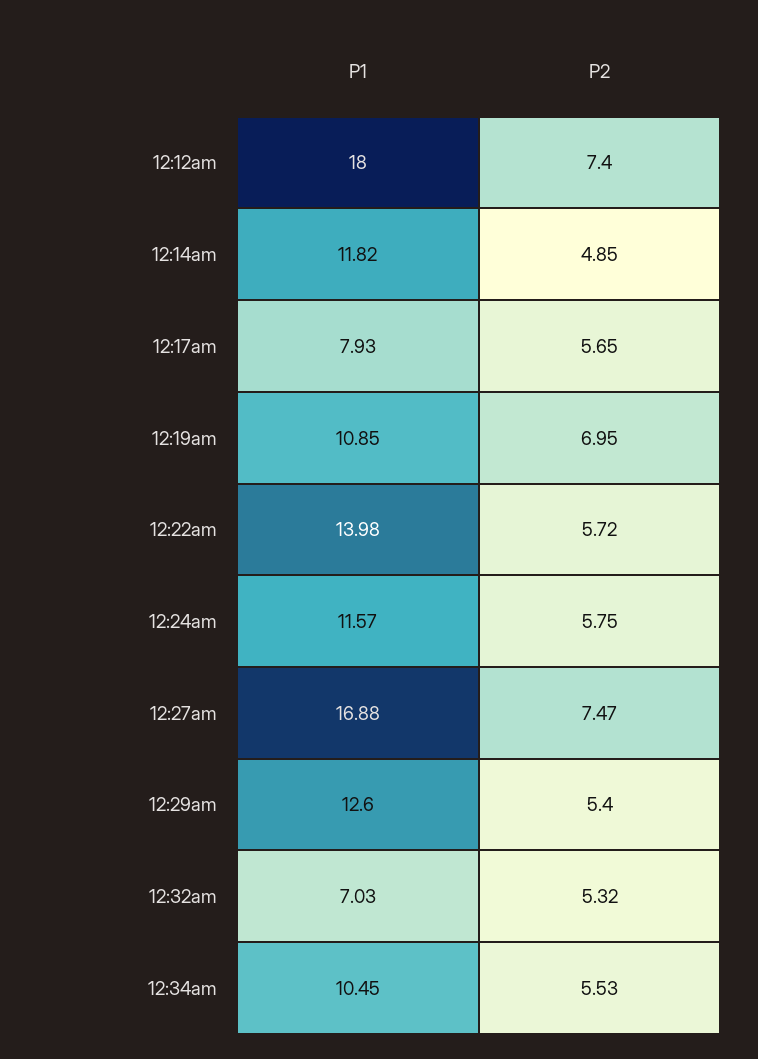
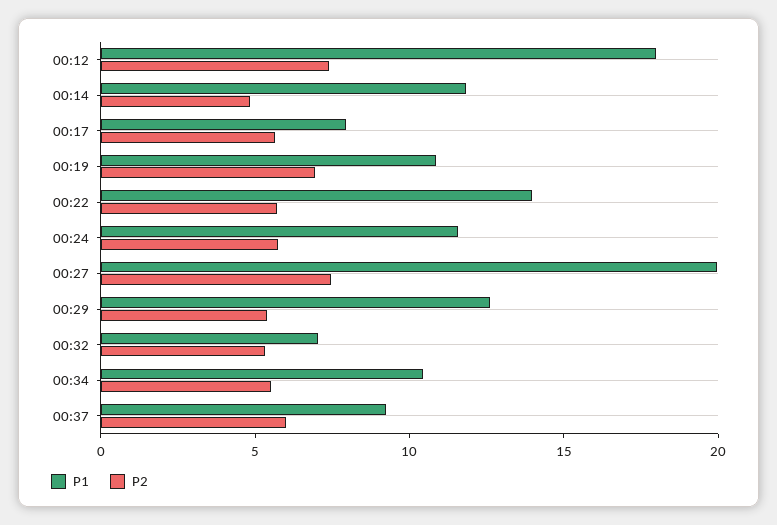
P1, 12:27am: 16.88 -> 20
P1, 00:37: none -> 9
P2, 00:37: none -> 6

